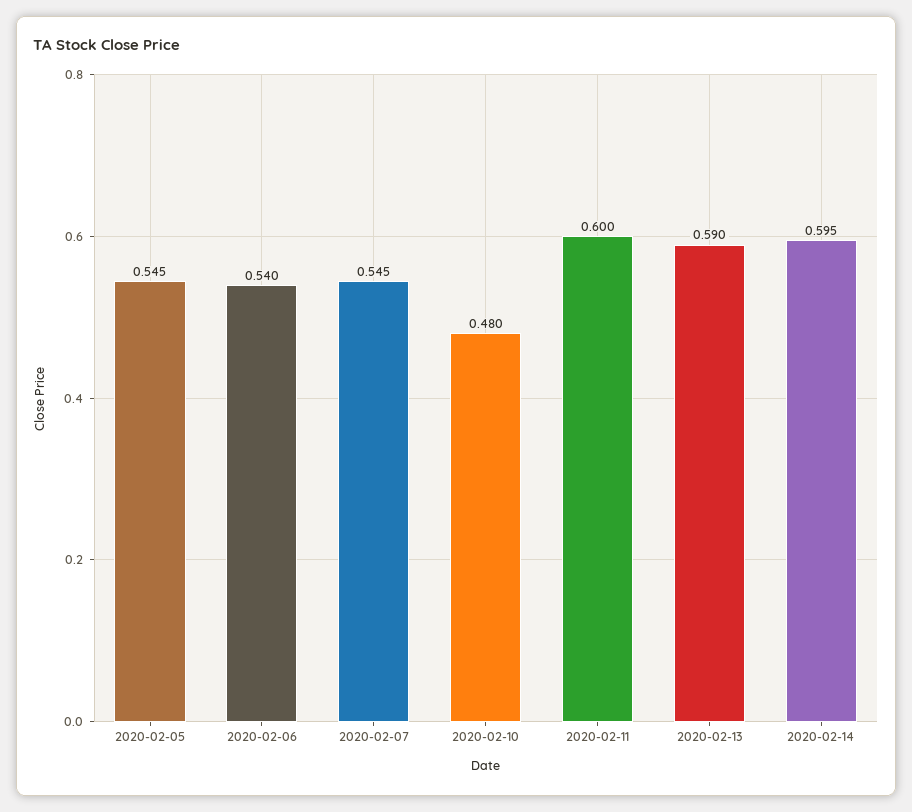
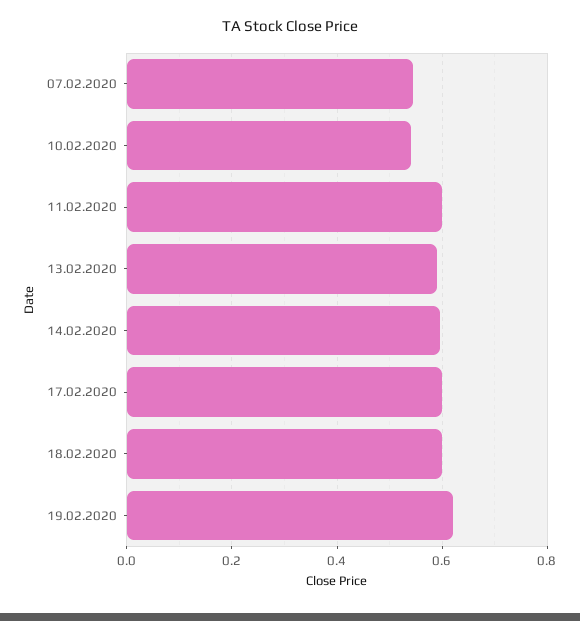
2020-02-05: 0.545 -> none
2020-02-06: 0.54 -> none
2020-02-10: 0.48 -> 0.54
17.02.2020: none -> 0.6
18.02.2020: none -> 0.6
19.02.2020: none -> 0.62

